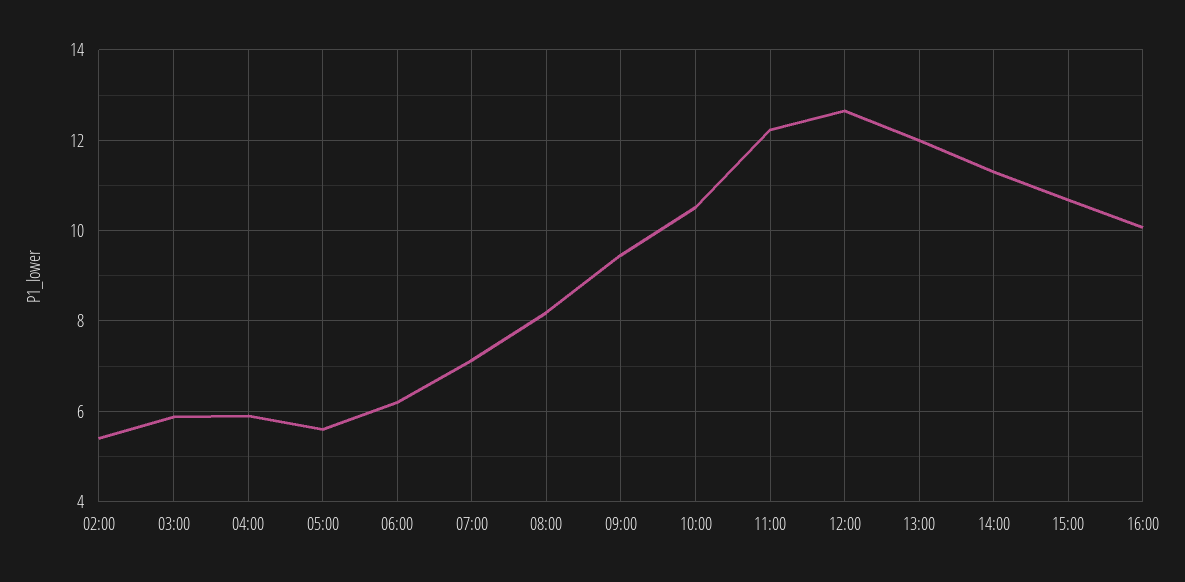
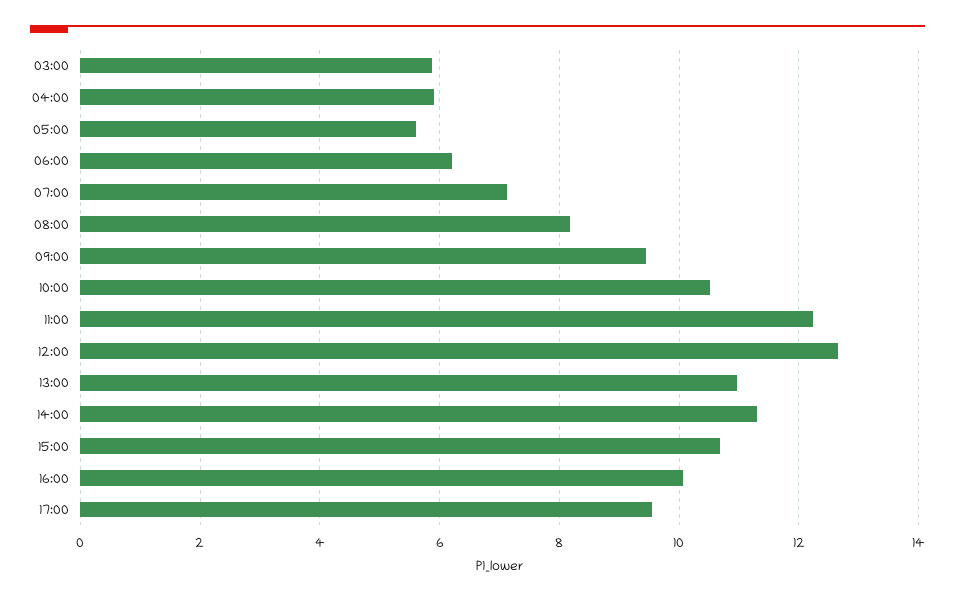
02:00: 5.4 -> none
13:00: 12 -> 11
17:00: none -> 9.6

